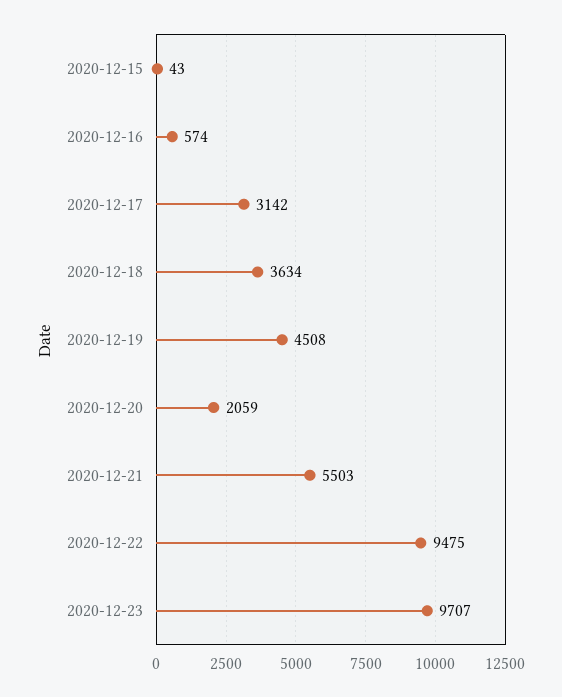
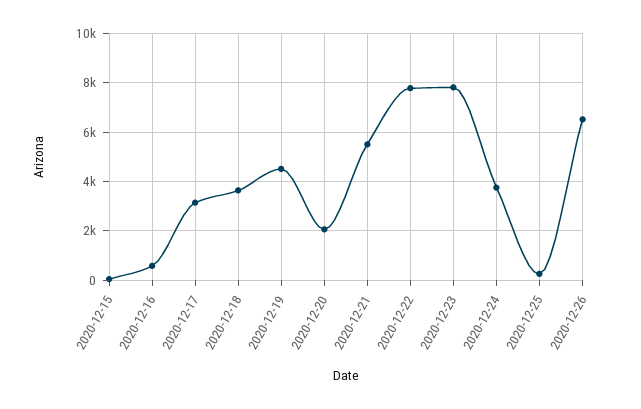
2020-12-22: 9475 -> 7750
2020-12-23: 9707 -> 7750
2020-12-24: none -> 3750
2020-12-25: none -> 250
2020-12-26: none -> 6500

